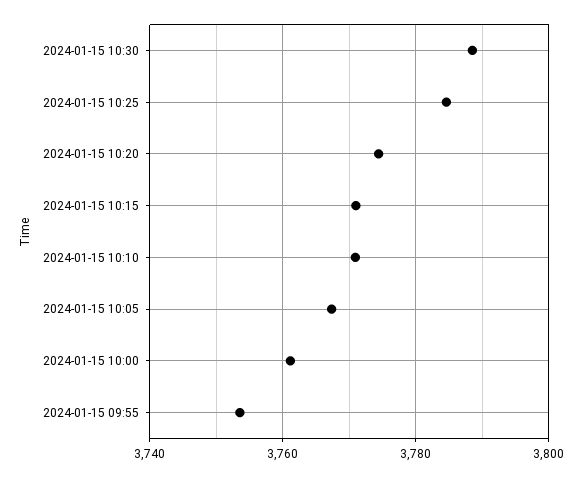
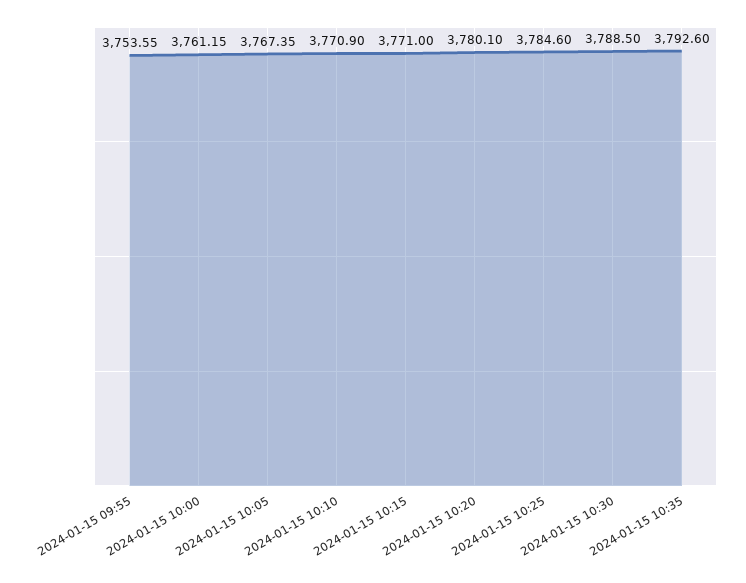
2024-01-15 10:20: 3774 -> 3780.1
2024-01-15 10:35: none -> 3792.6

